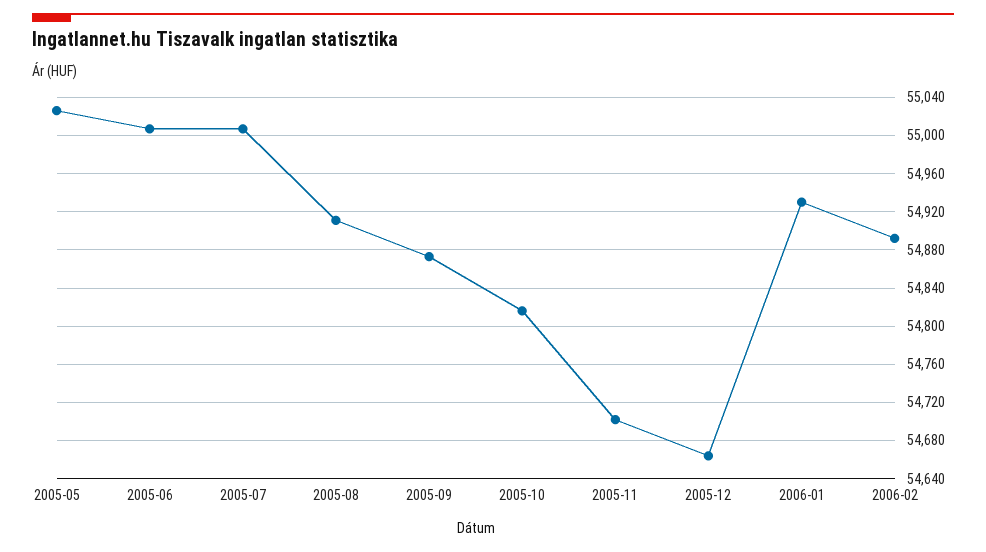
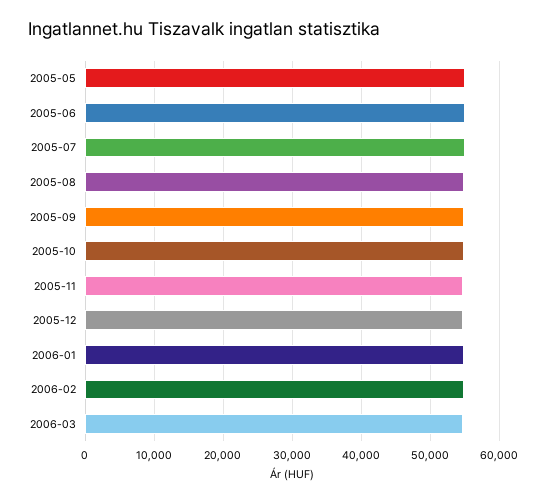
2006-03: none -> 55000

